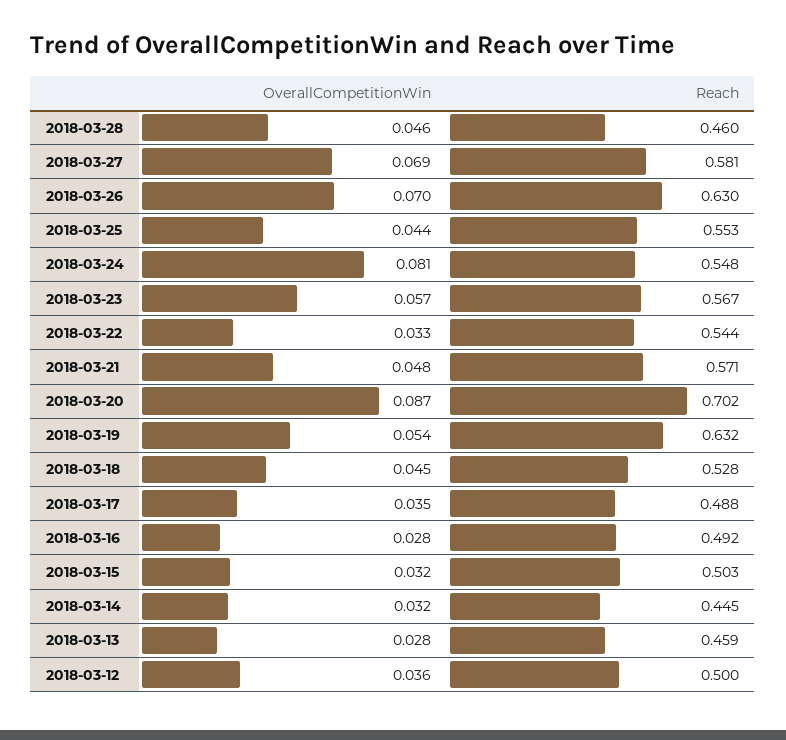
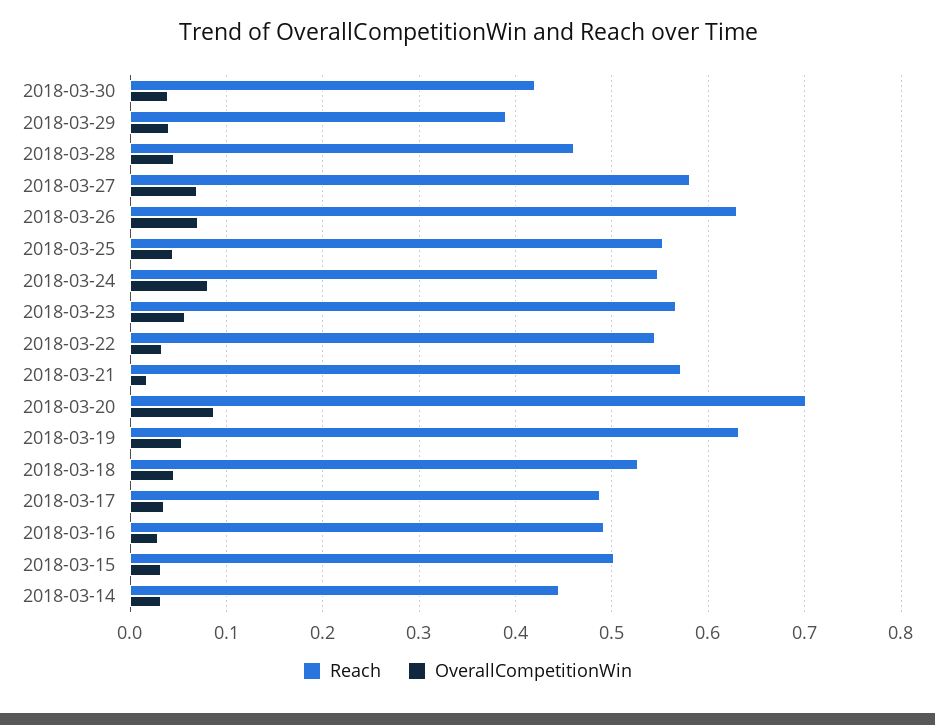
OverallCompetitionWin, 2018-03-21: 0.048 -> 0.02
OverallCompetitionWin, 2018-03-13: 0.028 -> none
Reach, 2018-03-13: 0.459 -> none
OverallCompetitionWin, 2018-03-12: 0.036 -> none
Reach, 2018-03-12: 0.5 -> none
Reach, 2018-03-30: none -> 0.42
OverallCompetitionWin, 2018-03-30: none -> 0.04
Reach, 2018-03-29: none -> 0.39
OverallCompetitionWin, 2018-03-29: none -> 0.04

